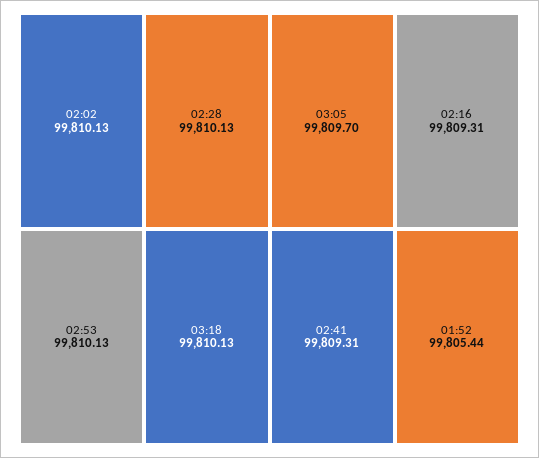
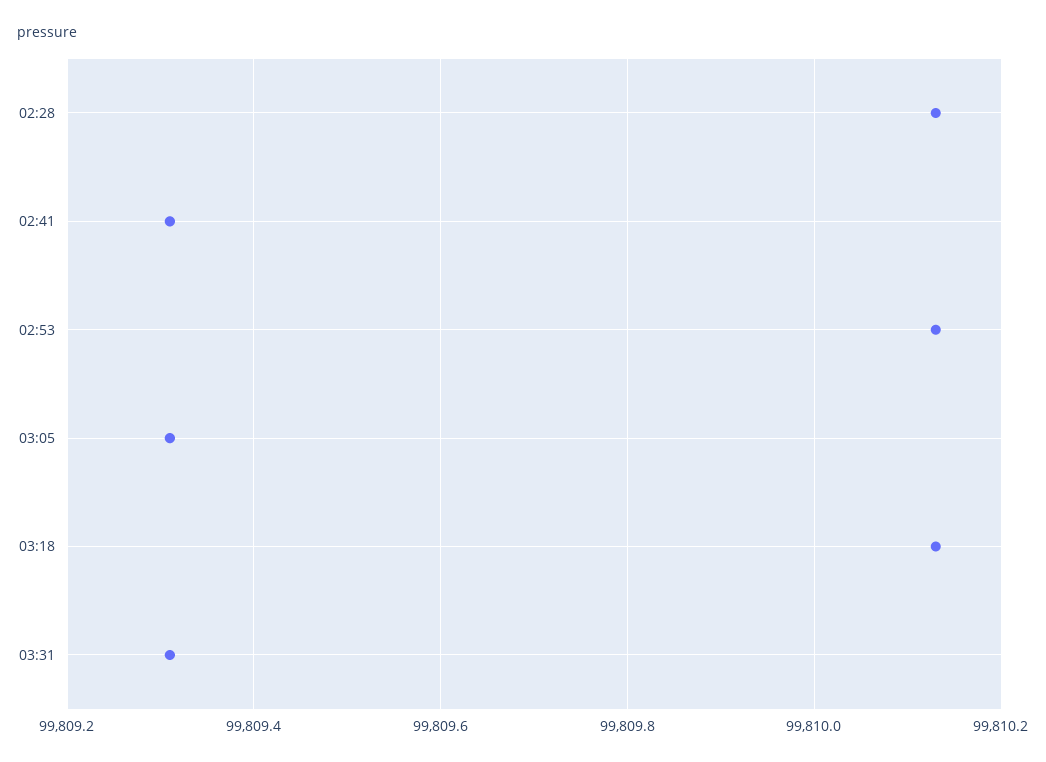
02:02: 99810.13 -> none
03:05: 99809.7 -> 99809.3
02:16: 99809.31 -> none
01:52: 99805.44 -> none
03:31: none -> 99809.3

